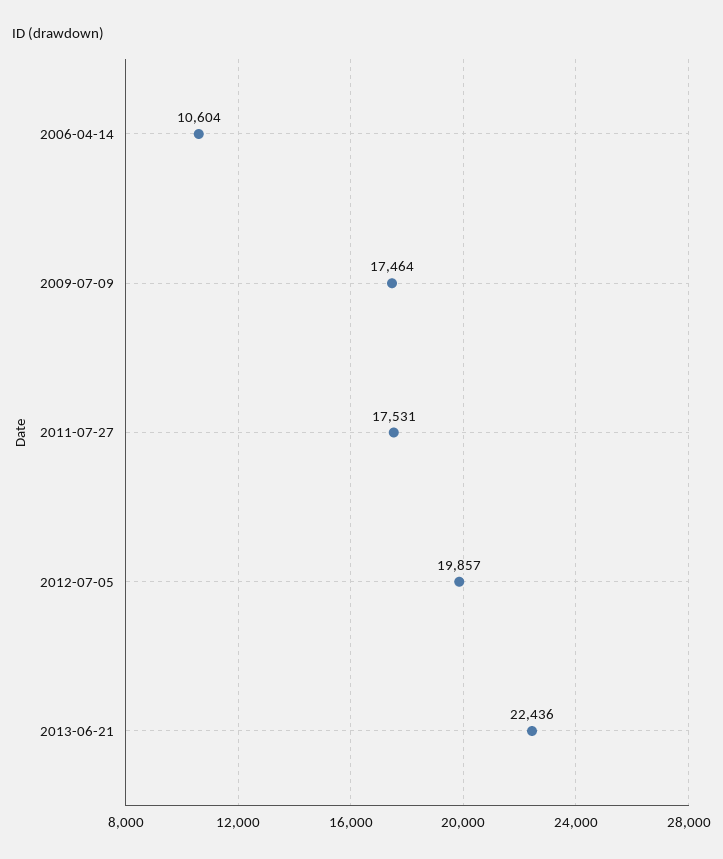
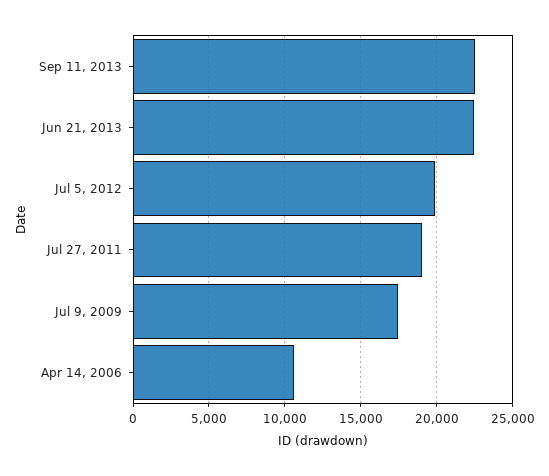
2011-07-27: 17531 -> 19000
Sep 11, 2013: none -> 22500

